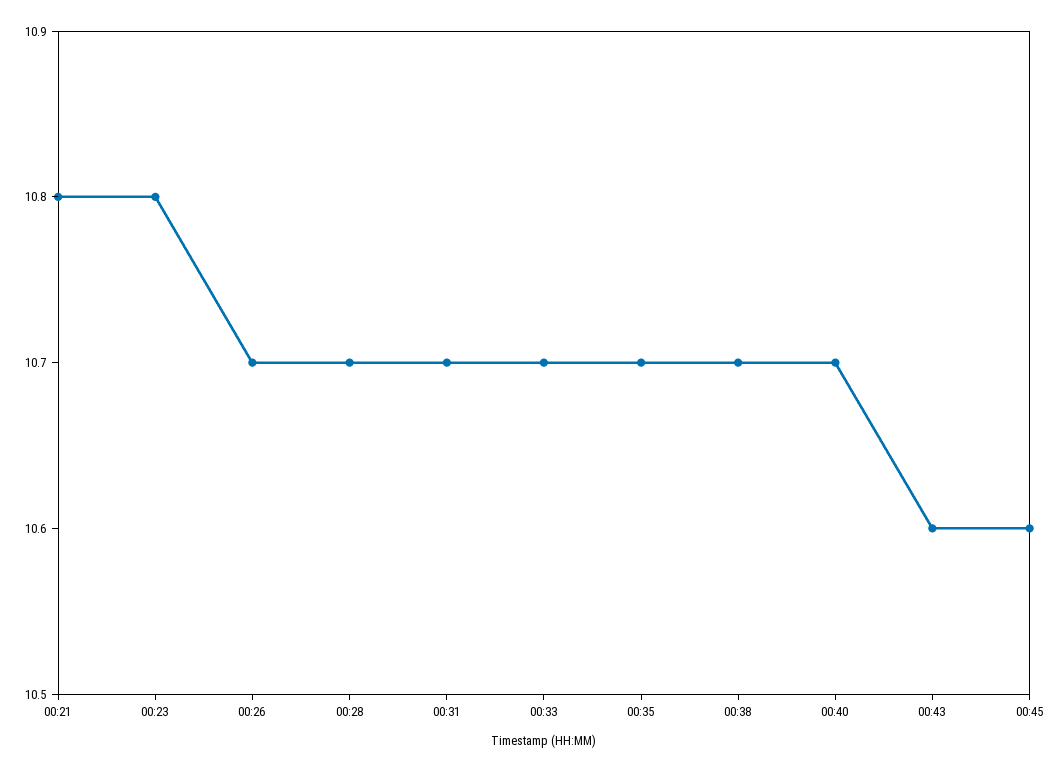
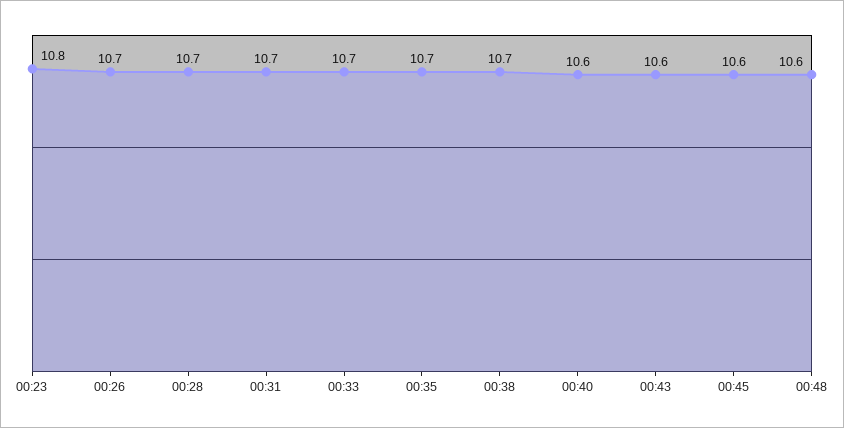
00:21: 10.8 -> none
00:40: 10.7 -> 10.6
00:48: none -> 10.6

